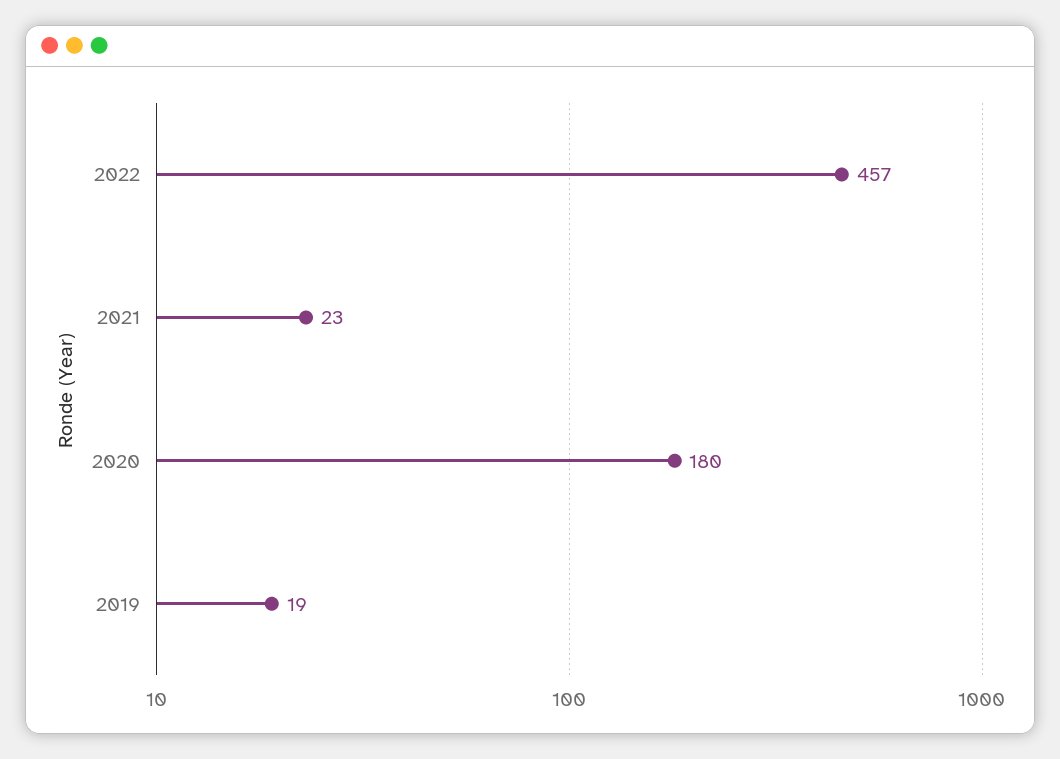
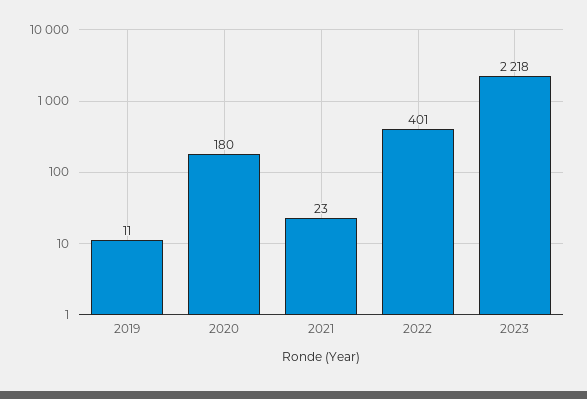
2022: 457 -> 401
2019: 19 -> 11
2023: none -> 2218

